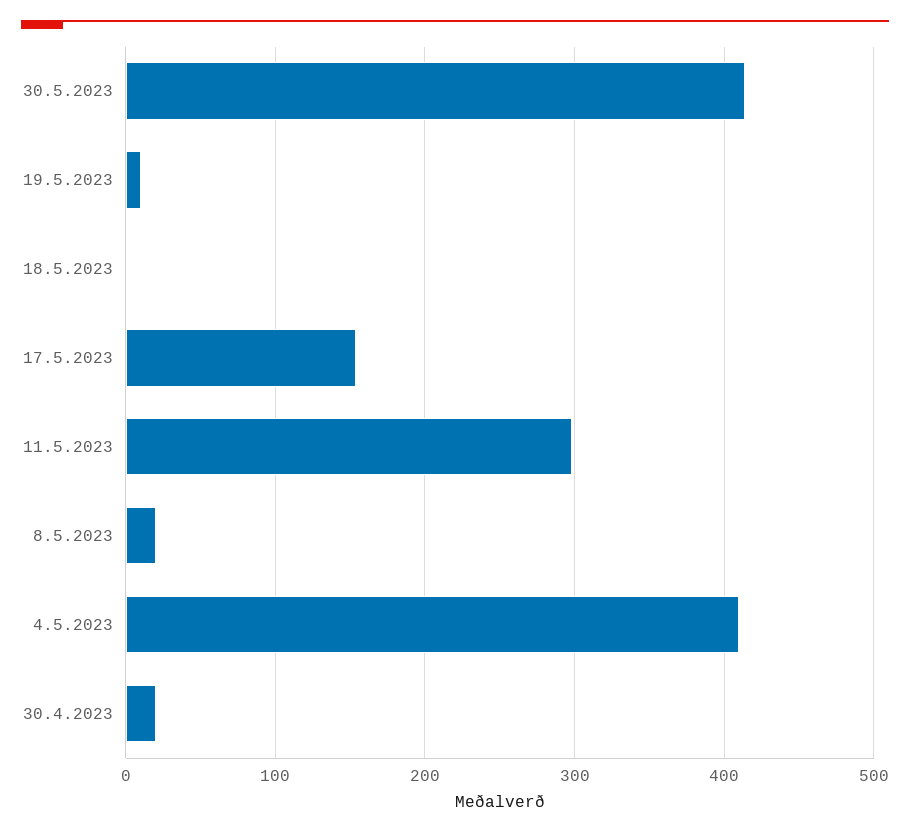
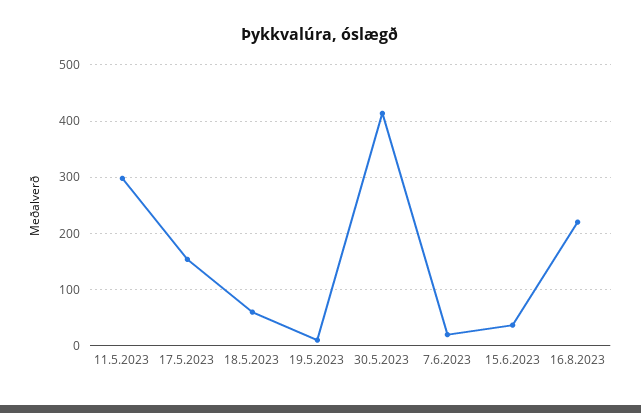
18.5.2023: 0 -> 60
8.5.2023: 20 -> none
4.5.2023: 410 -> none
30.4.2023: 20 -> none
7.6.2023: none -> 20
15.6.2023: none -> 40
16.8.2023: none -> 220

